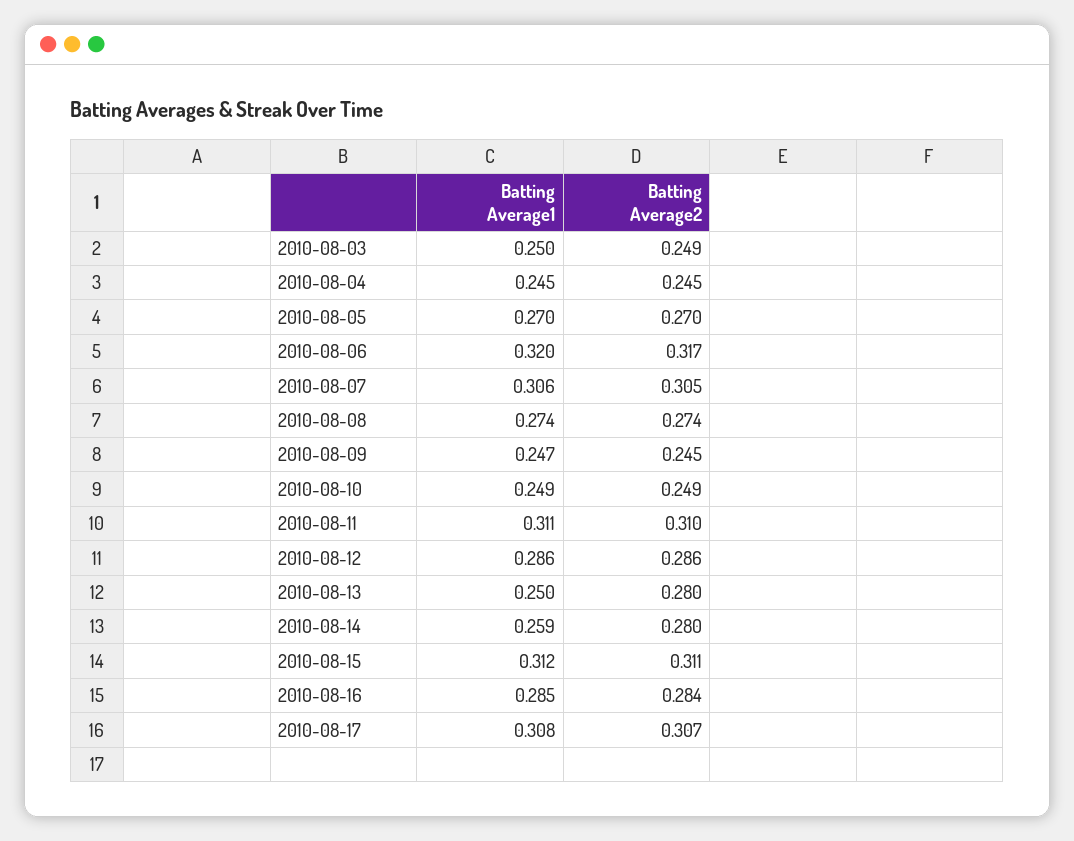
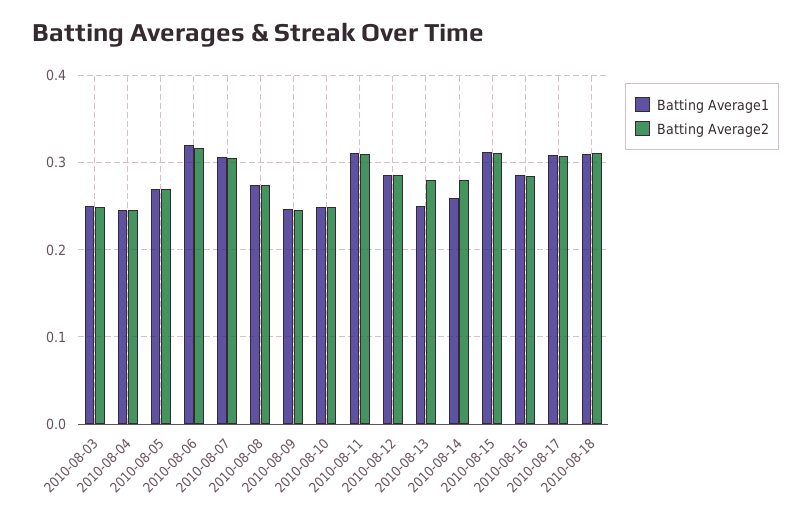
Batting Average1, 2010-08-18: none -> 0.31
Batting Average2, 2010-08-18: none -> 0.31

